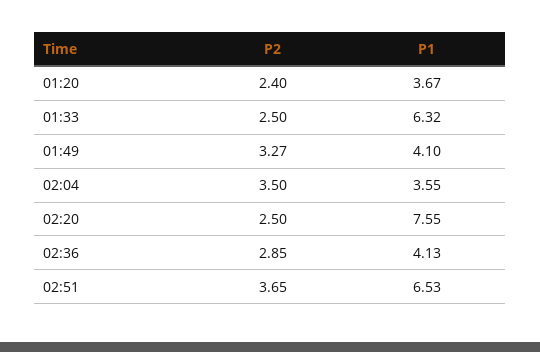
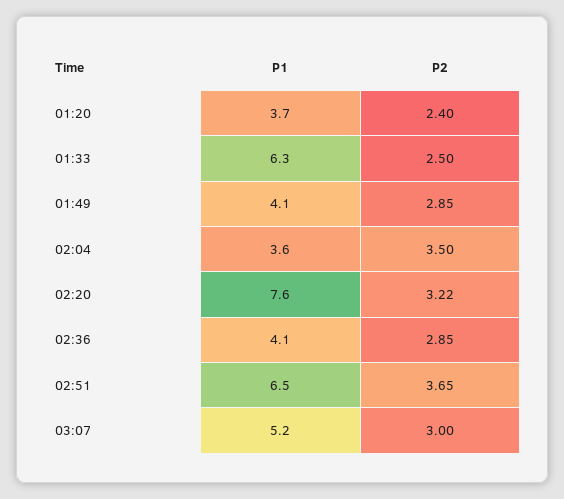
P2, 01:49: 3.27 -> 2.85
P2, 02:20: 2.5 -> 3.22
P1, 03:07: none -> 5.2
P2, 03:07: none -> 3

